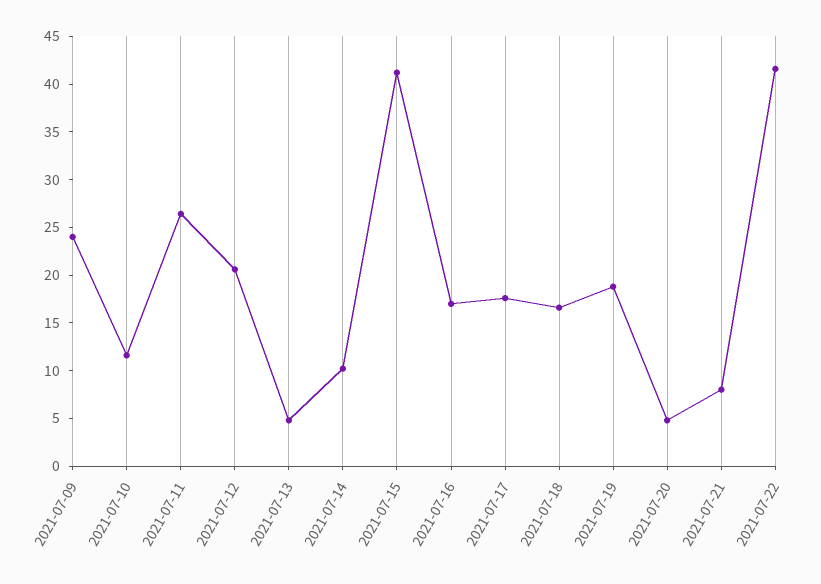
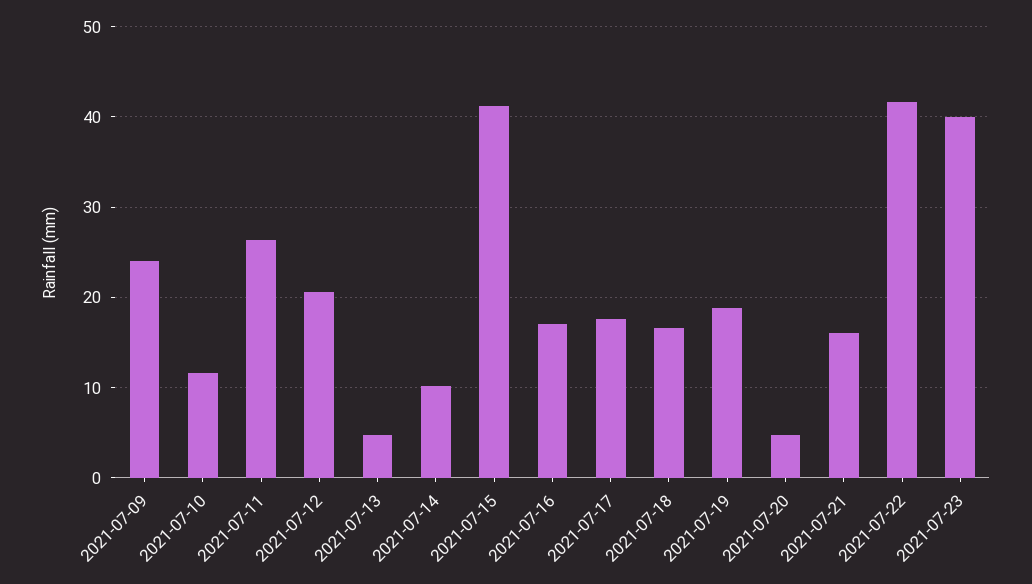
2021-07-21: 8 -> 16
2021-07-23: none -> 40

